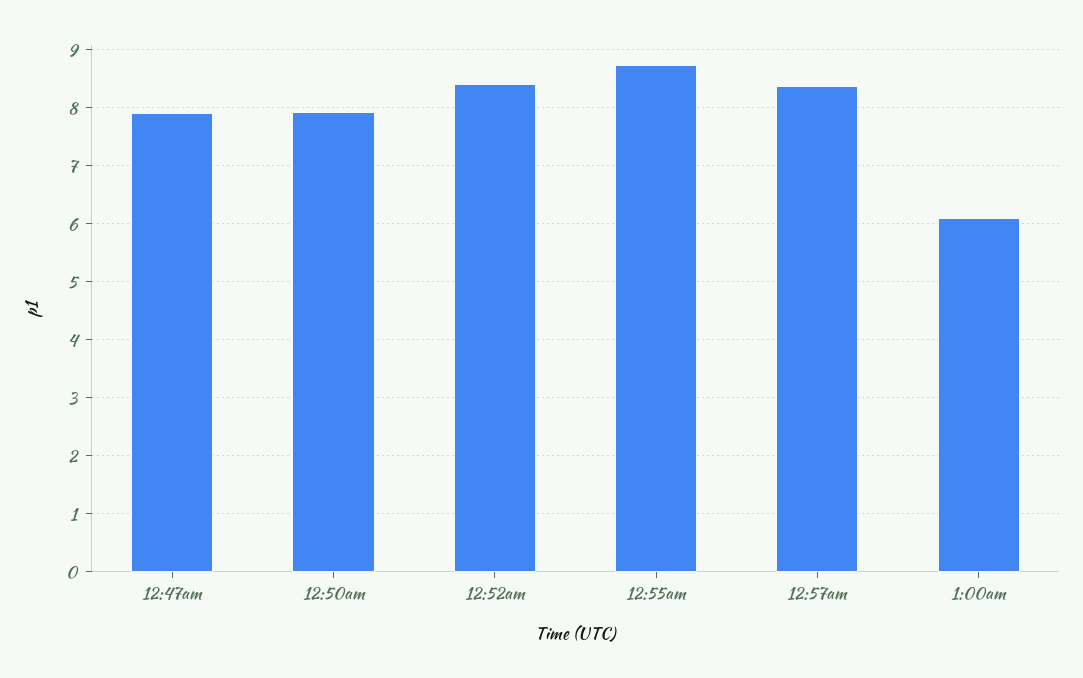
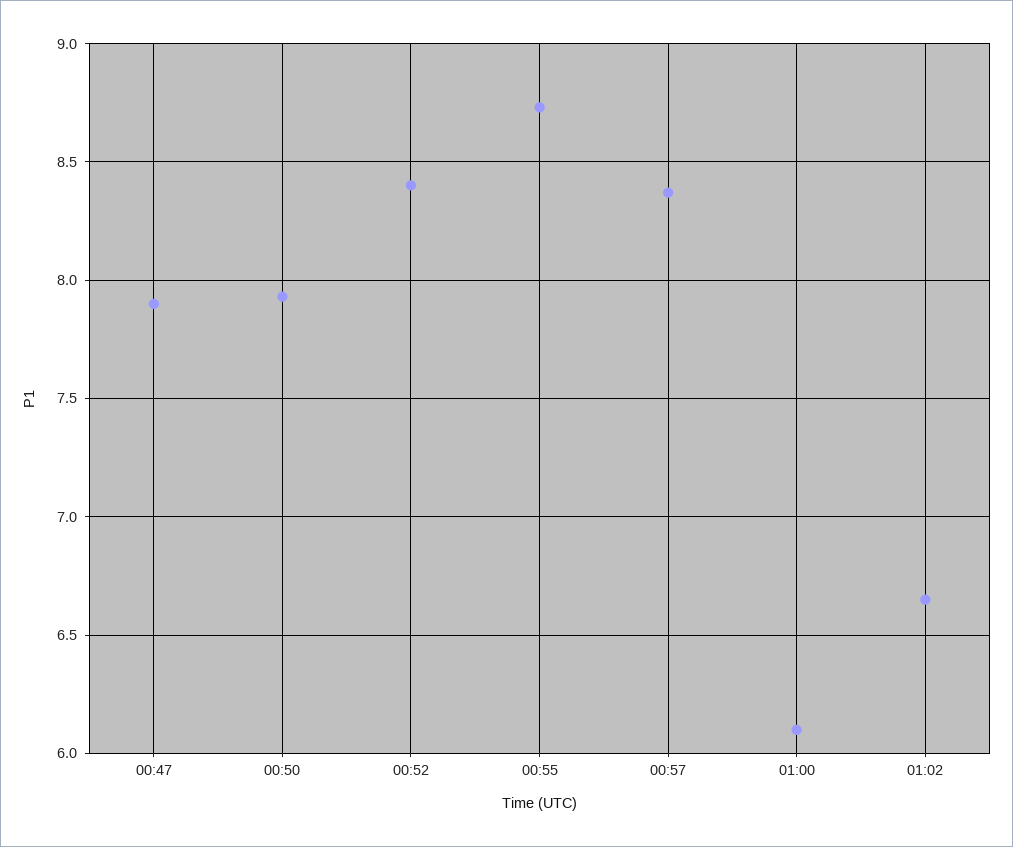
01:02: none -> 6.65

